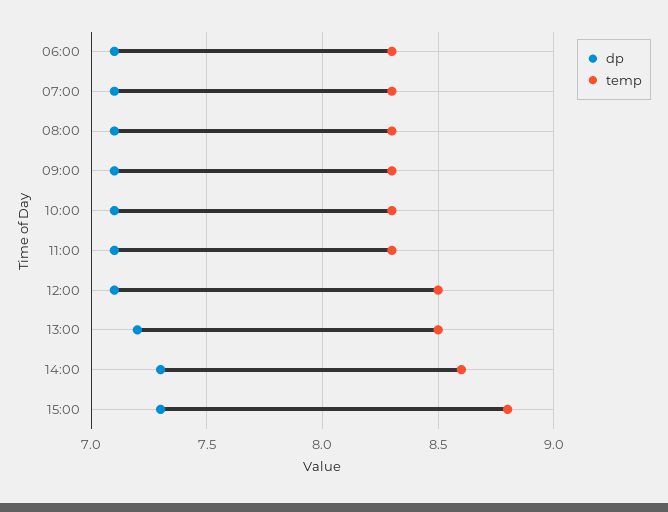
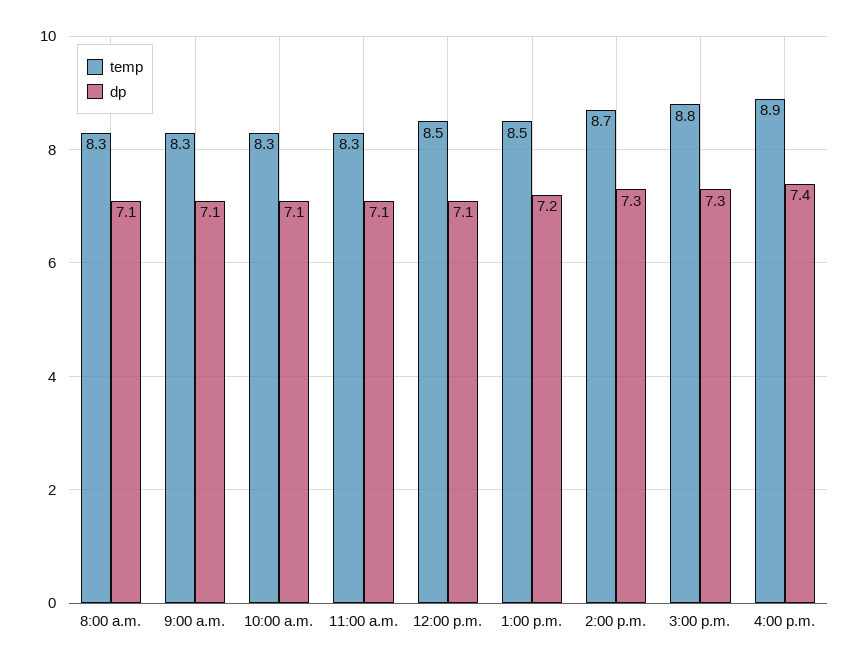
dp, 06:00: 7.1 -> none
temp, 06:00: 8.3 -> none
dp, 07:00: 7.1 -> none
temp, 07:00: 8.3 -> none
temp, 14:00: 8.6 -> 8.7
temp, 4:00 p.m.: none -> 8.9
dp, 4:00 p.m.: none -> 7.4

